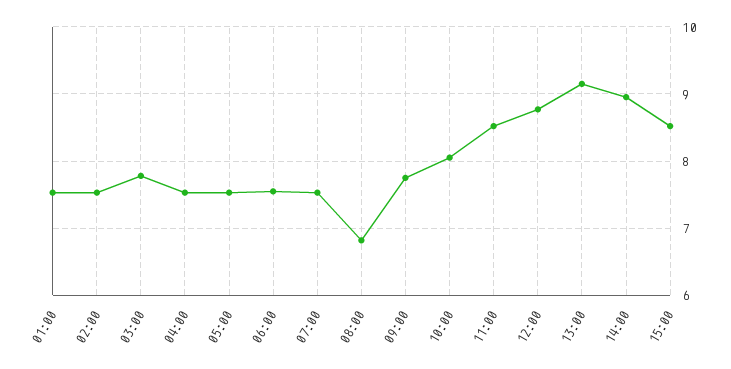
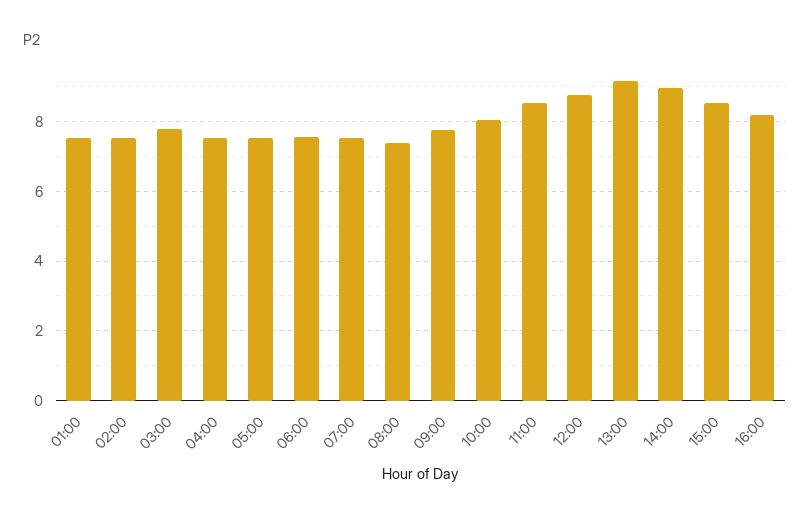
08:00: 6.8 -> 7.4
16:00: none -> 8.2

